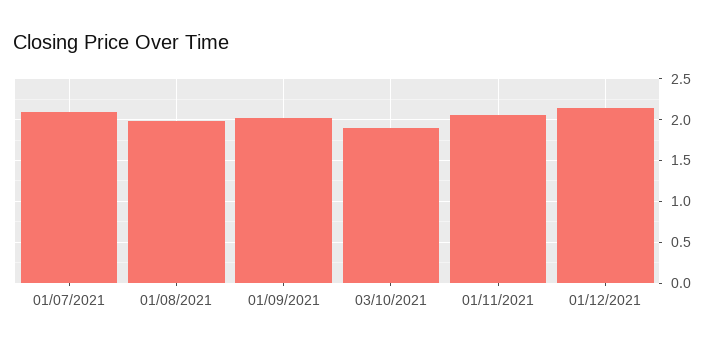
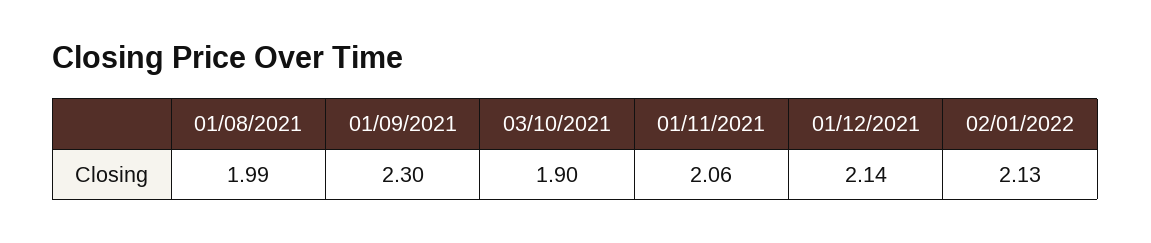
01/07/2021: 2.1 -> none
01/09/2021: 2 -> 2.3
02/01/2022: none -> 2.13

